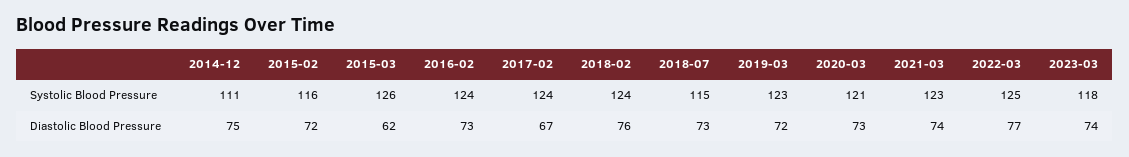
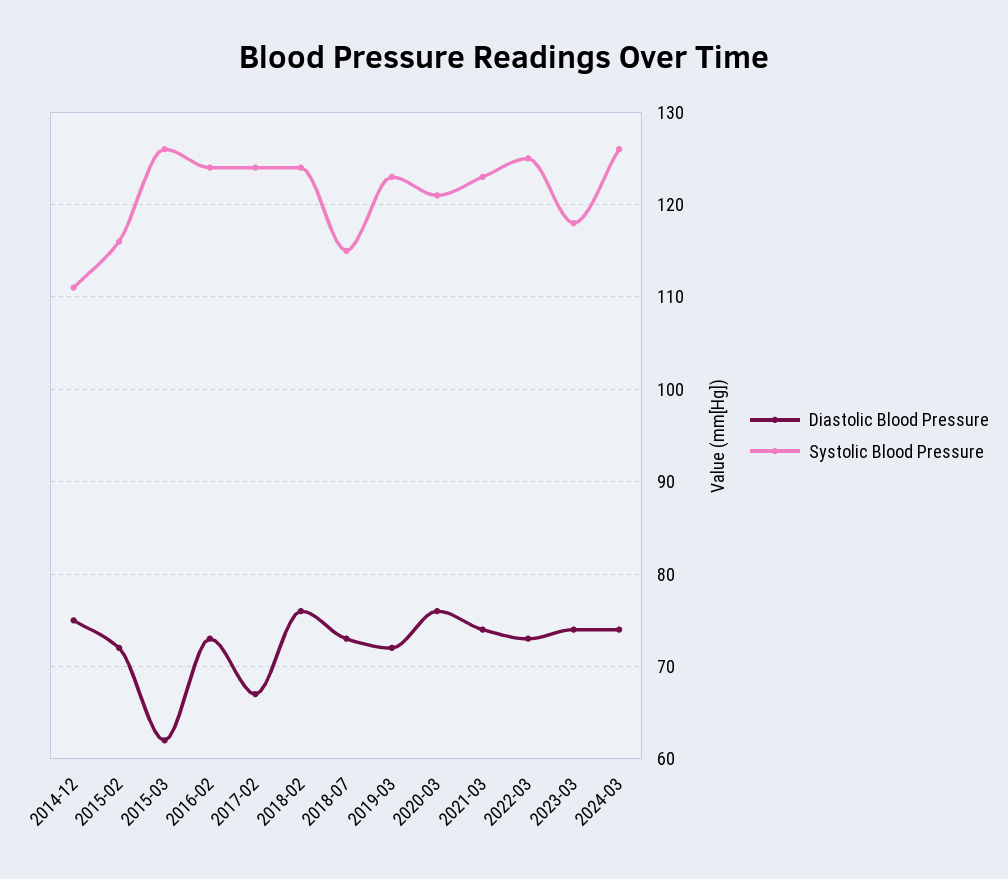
Diastolic Blood Pressure, 2020-03: 73 -> 76
Diastolic Blood Pressure, 2022-03: 77 -> 73
Diastolic Blood Pressure, 2024-03: none -> 74
Systolic Blood Pressure, 2024-03: none -> 126

